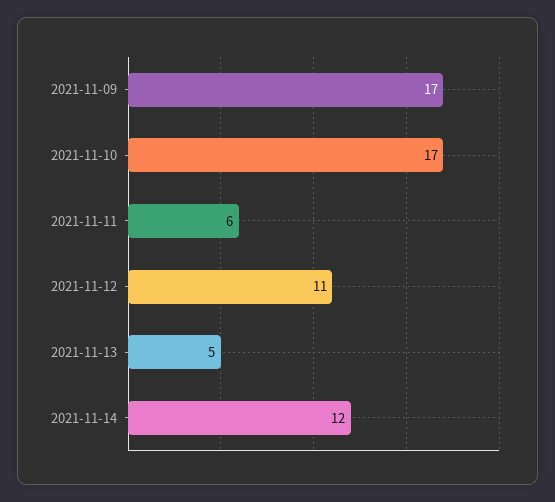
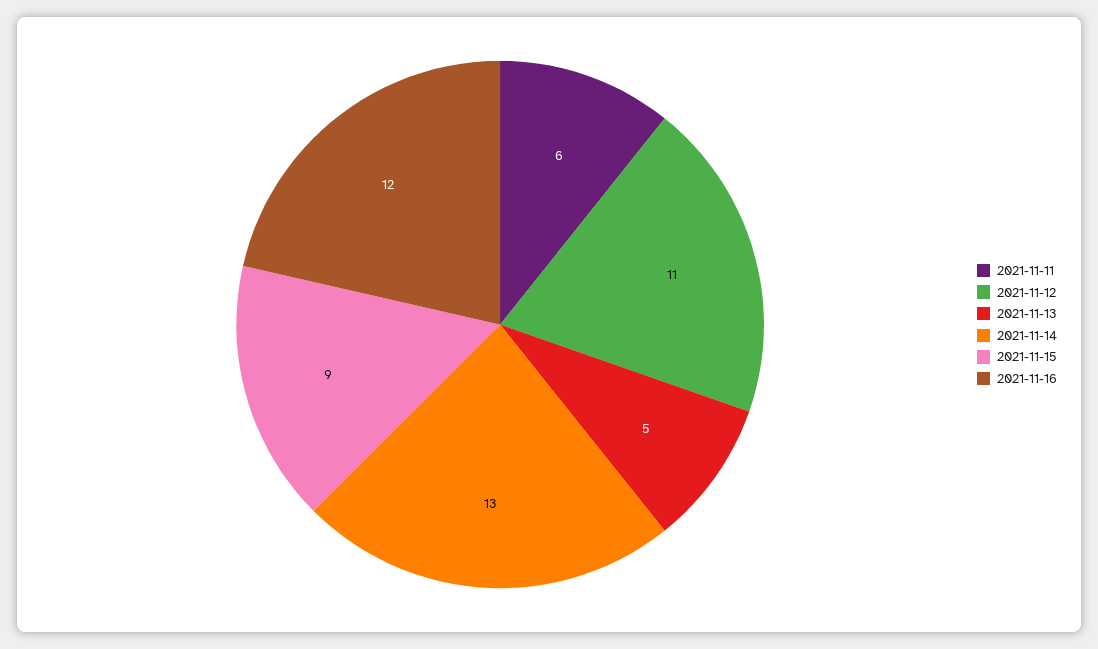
2021-11-09: 17 -> none
2021-11-10: 17 -> none
2021-11-14: 12 -> 13
2021-11-15: none -> 9
2021-11-16: none -> 12

